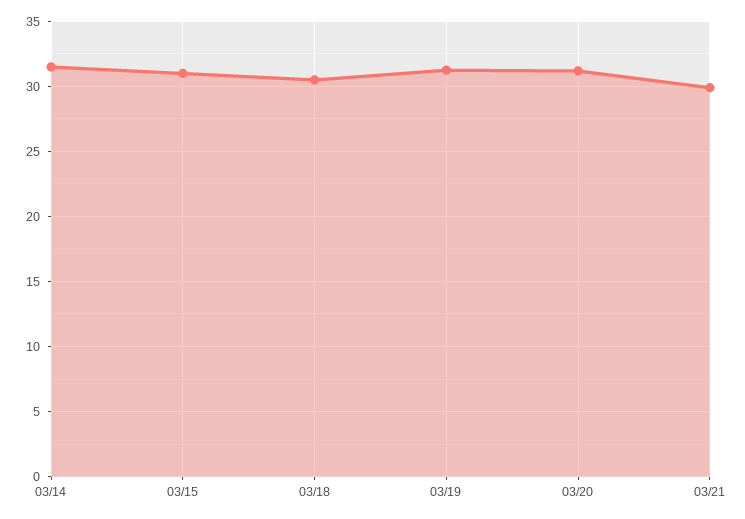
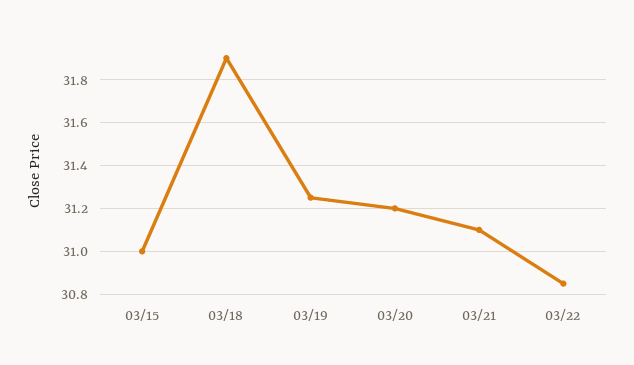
03/14: 31.5 -> none
03/18: 30.5 -> 31.9
03/21: 30 -> 31.1
03/22: none -> 30.85

